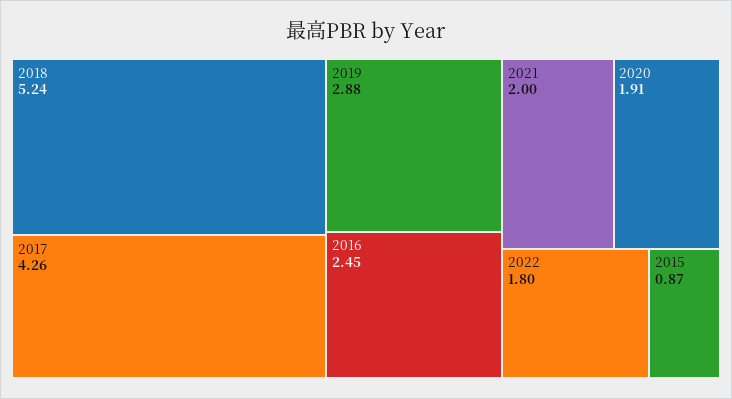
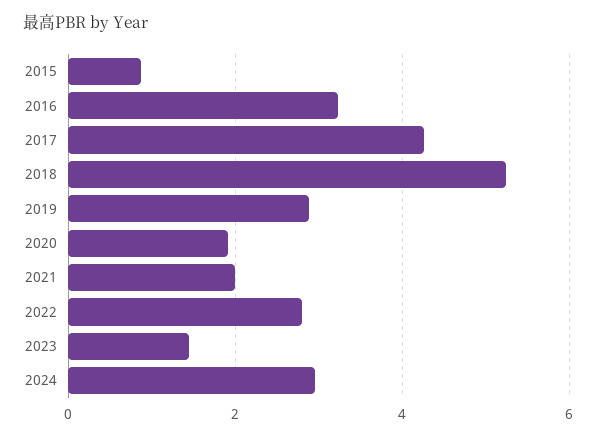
2016: 2.45 -> 3.2
2022: 1.8 -> 2.8
2023: none -> 1.4
2024: none -> 3

